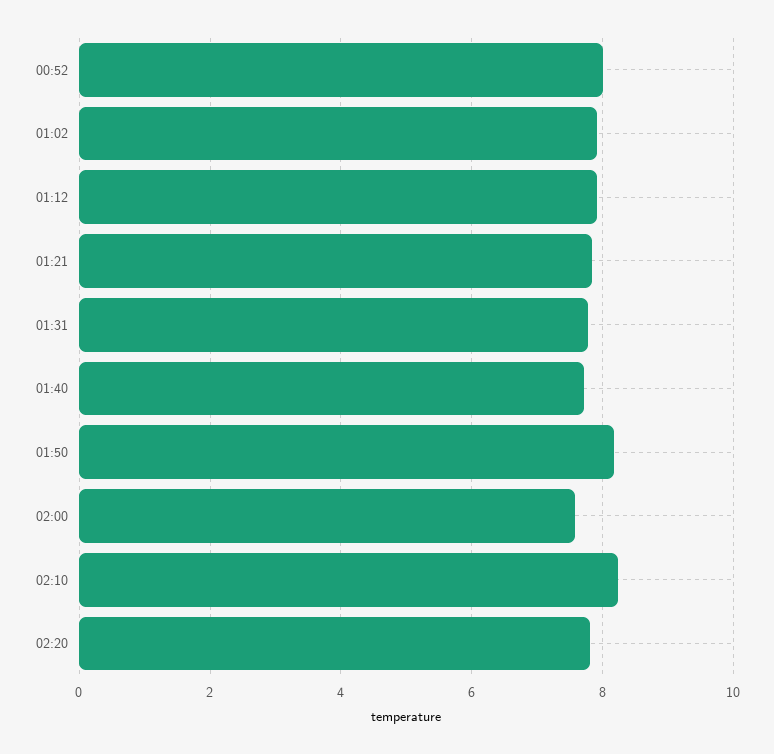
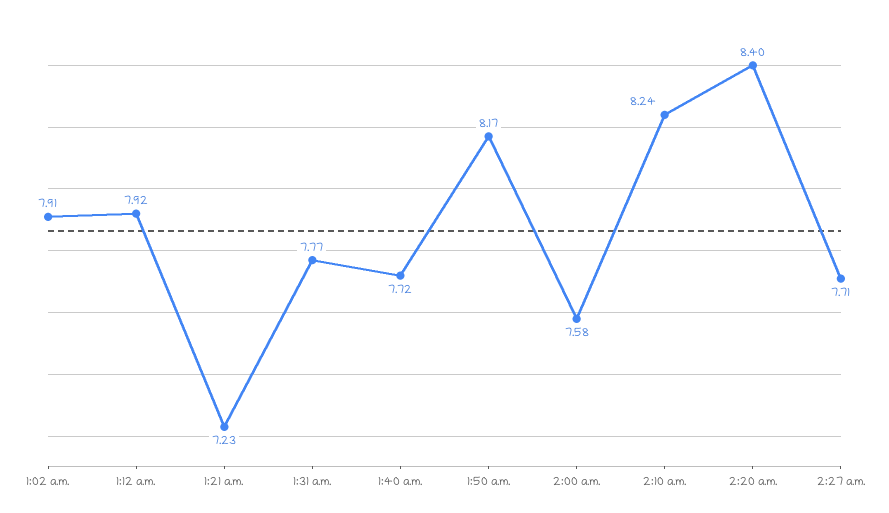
00:52: 8 -> none
01:21: 7.8 -> 7.23
02:20: 7.8 -> 8.4
2:27 a.m.: none -> 7.71

